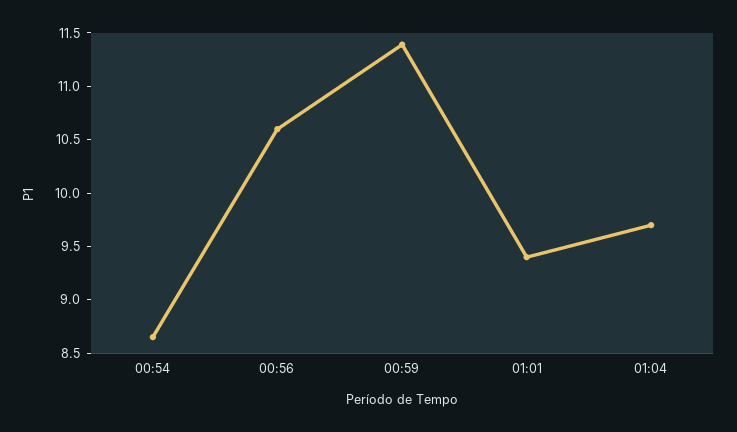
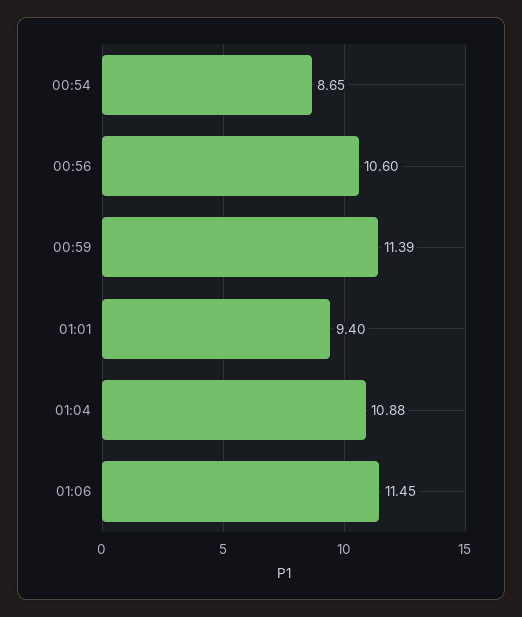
01:04: 9.7 -> 10.88
01:06: none -> 11.45

